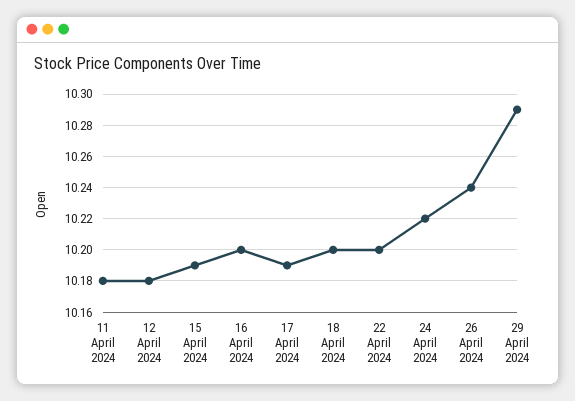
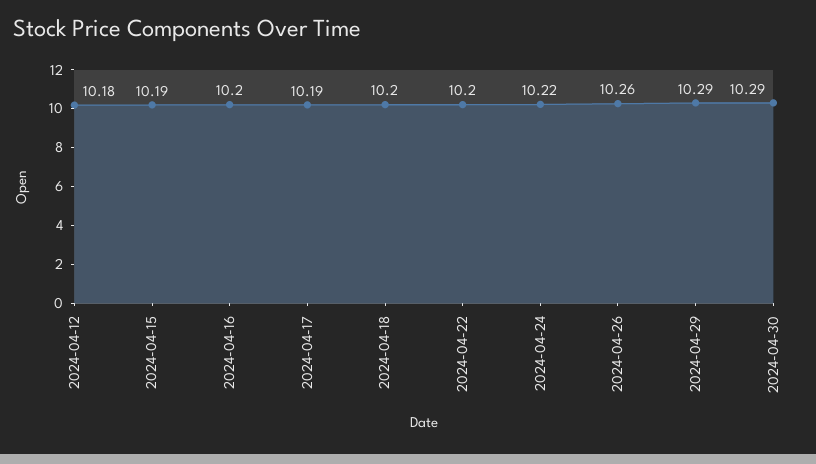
11 April 2024: 10.18 -> none
26 April 2024: 10.24 -> 10.26
2024-04-30: none -> 10.29

